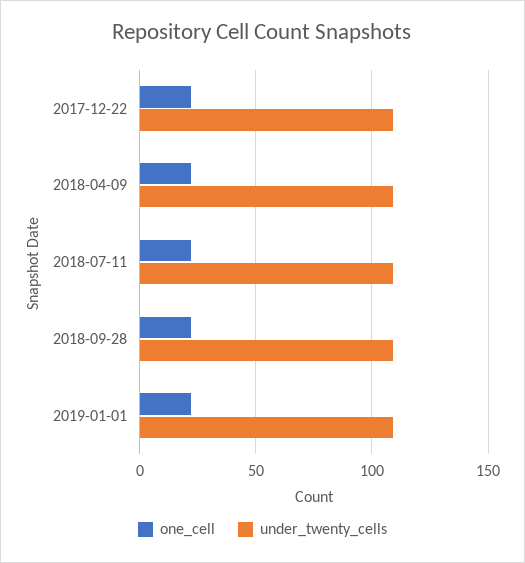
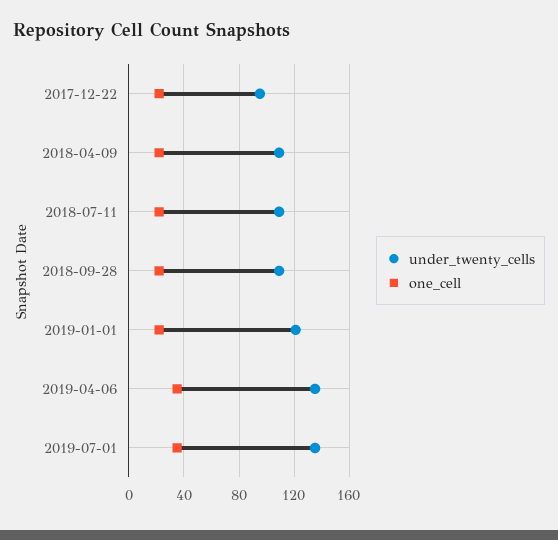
under_twenty_cells, 2017-12-22: 110 -> 95
under_twenty_cells, 2019-01-01: 110 -> 120
under_twenty_cells, 2019-04-06: none -> 135
one_cell, 2019-04-06: none -> 35
under_twenty_cells, 2019-07-01: none -> 135
one_cell, 2019-07-01: none -> 35

